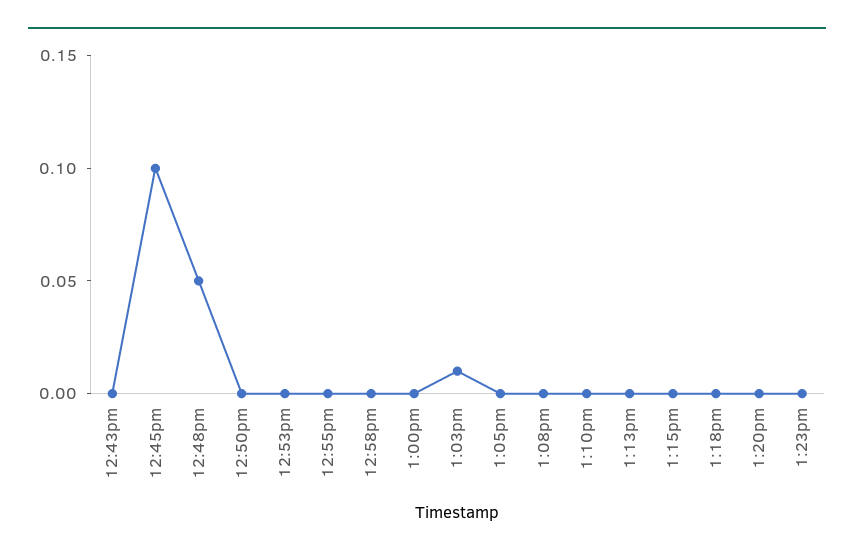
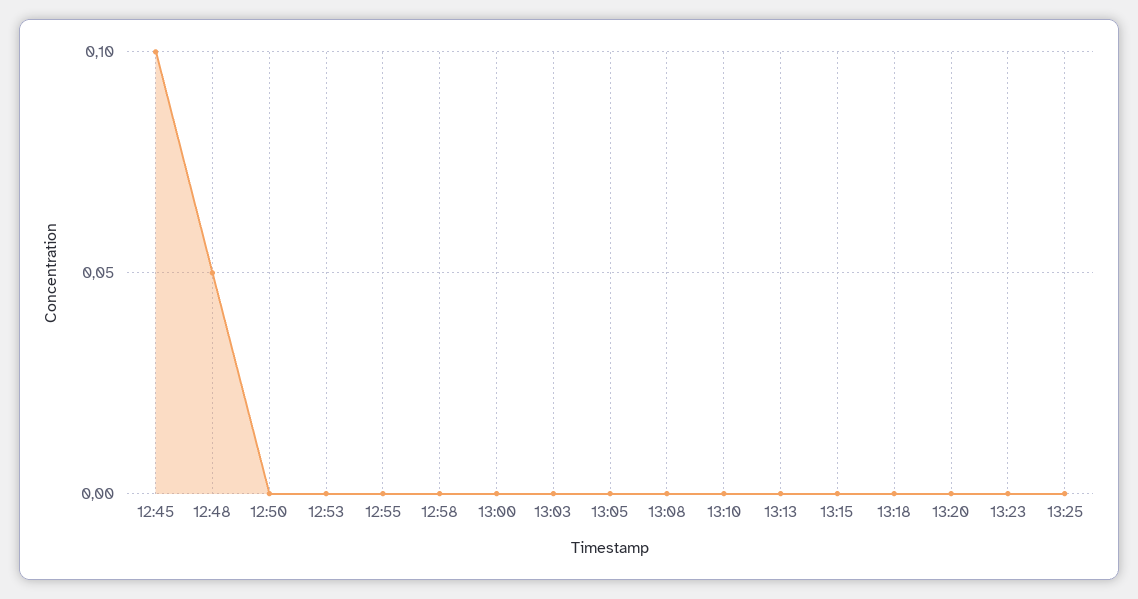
12:43pm: 0 -> none
1:03pm: 0.01 -> 0
13:25: none -> 0

